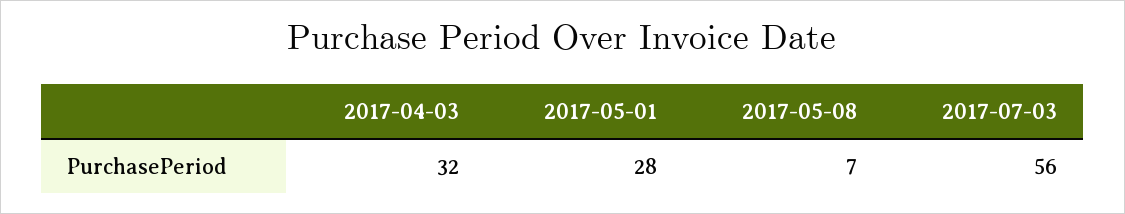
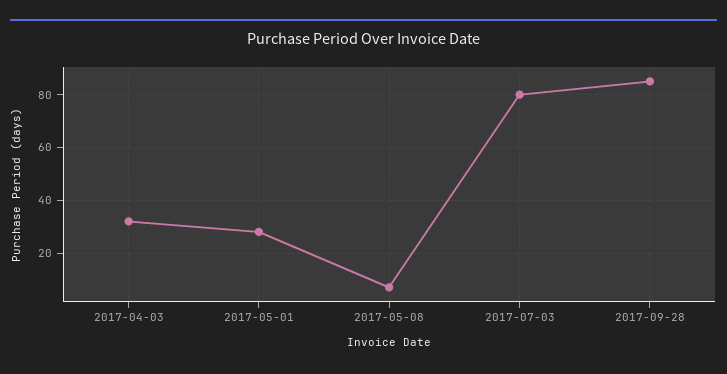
2017-07-03: 56 -> 80
2017-09-28: none -> 85

